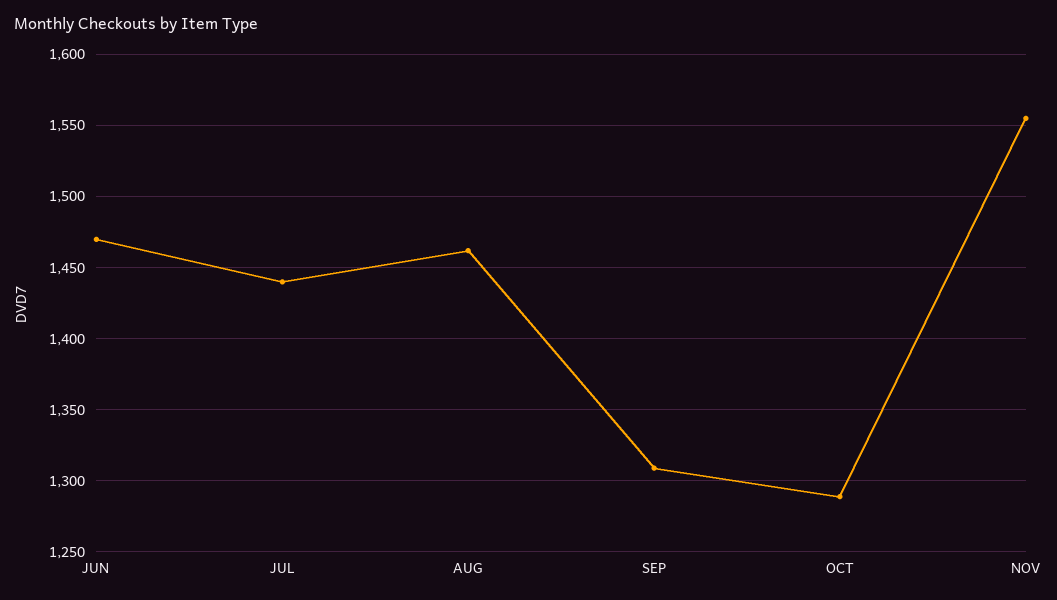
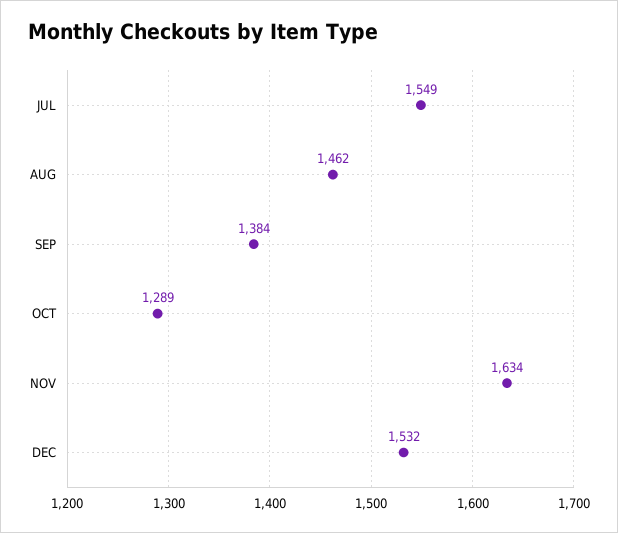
JUN: 1470 -> none
JUL: 1440 -> 1549
SEP: 1310 -> 1384
NOV: 1555 -> 1634
DEC: none -> 1532

